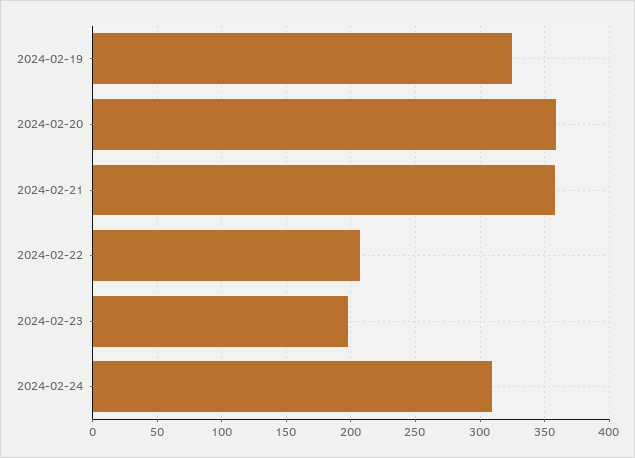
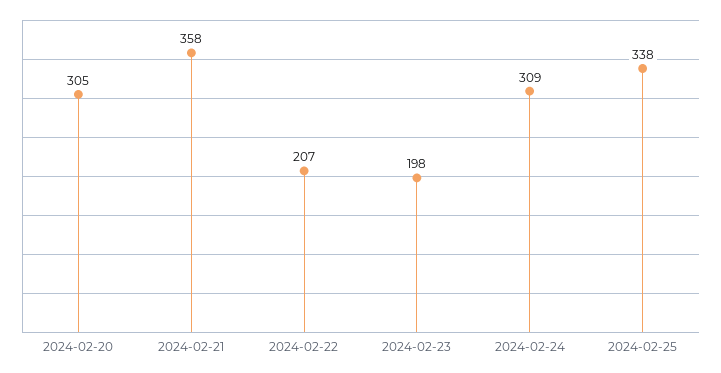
2024-02-19: 325 -> none
2024-02-20: 360 -> 305
2024-02-25: none -> 338

